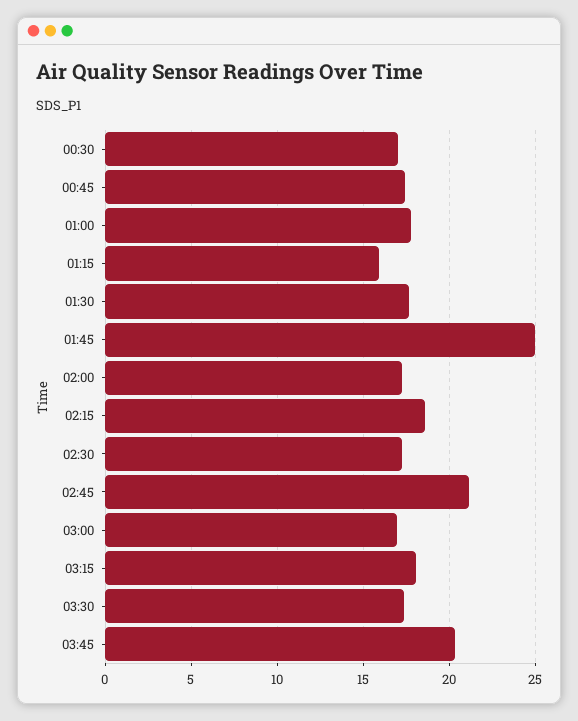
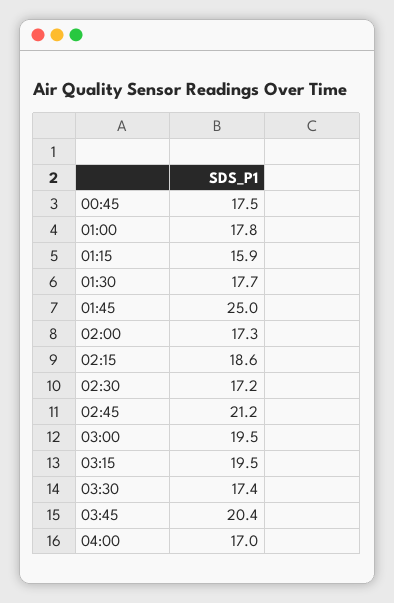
00:30: 17 -> none
03:00: 17 -> 19.5
03:15: 18 -> 19.5
04:00: none -> 17

